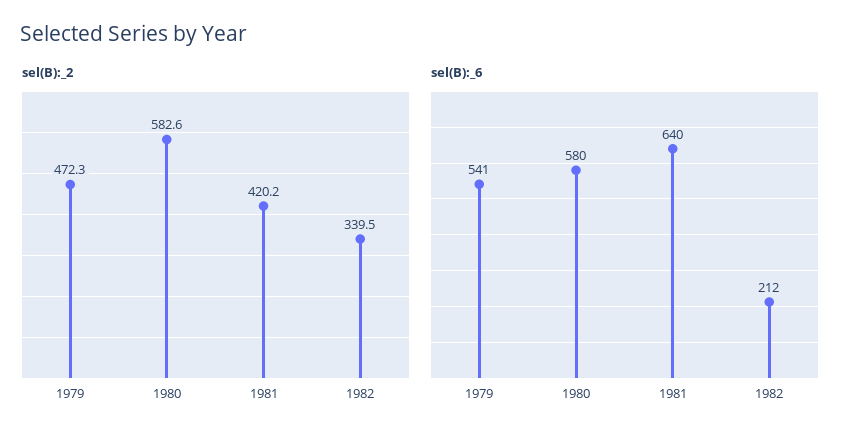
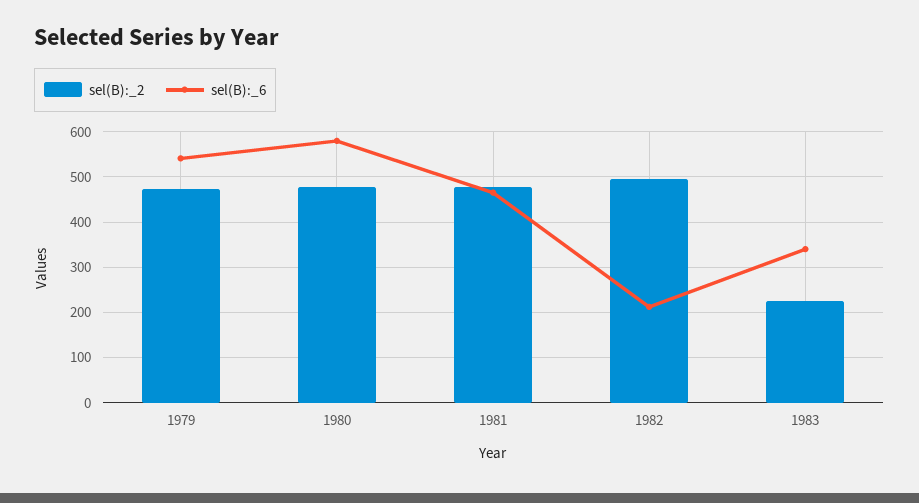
sel(B):_2, 1980: 582.6 -> 480
sel(B):_2, 1981: 420.2 -> 480
sel(B):_2, 1982: 339.5 -> 500
sel(B):_6, 1981: 640 -> 460
sel(B):_2, 1983: none -> 220
sel(B):_6, 1983: none -> 340

